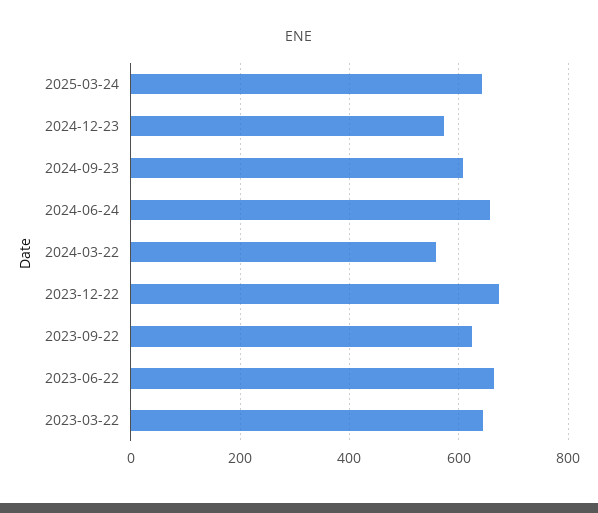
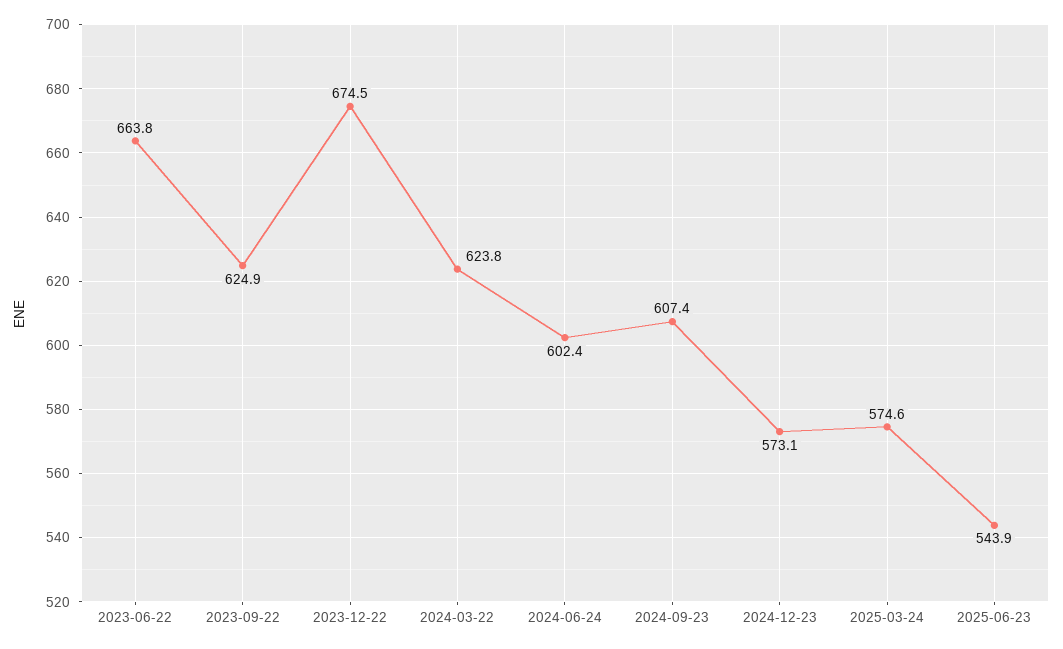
2025-03-24: 640 -> 574.6
2024-06-24: 660 -> 602.4
2024-03-22: 560 -> 623.8
2023-03-22: 640 -> none
2025-06-23: none -> 543.9

